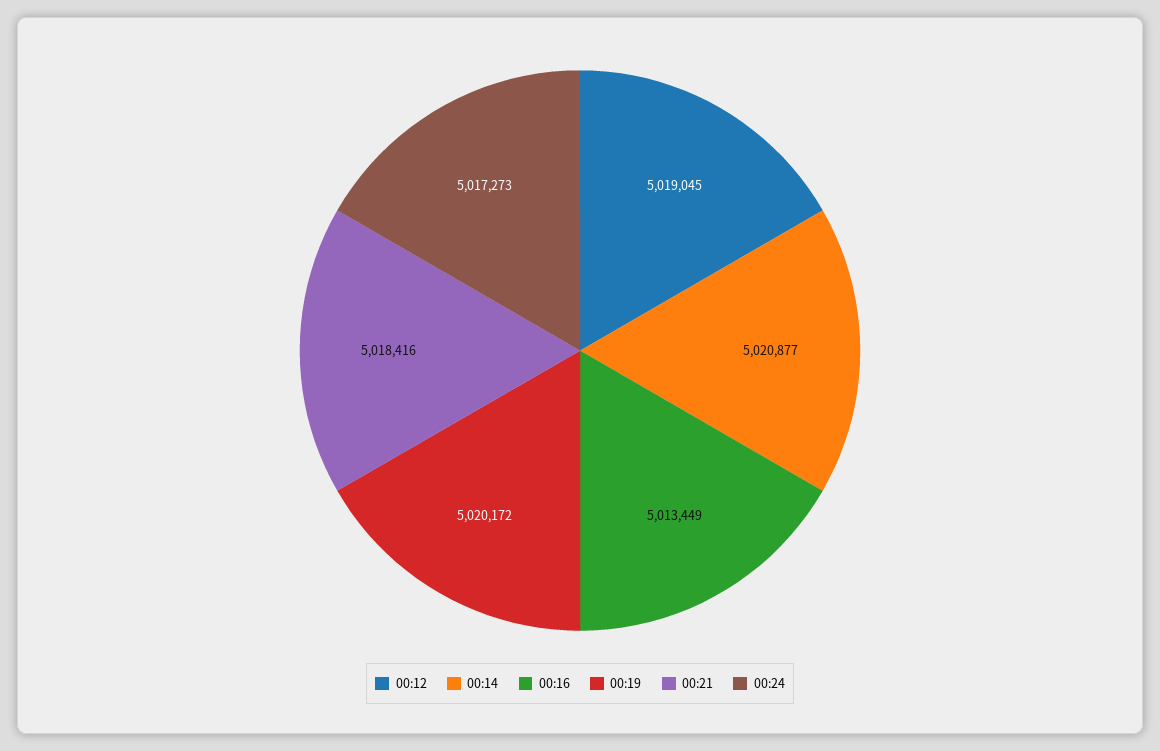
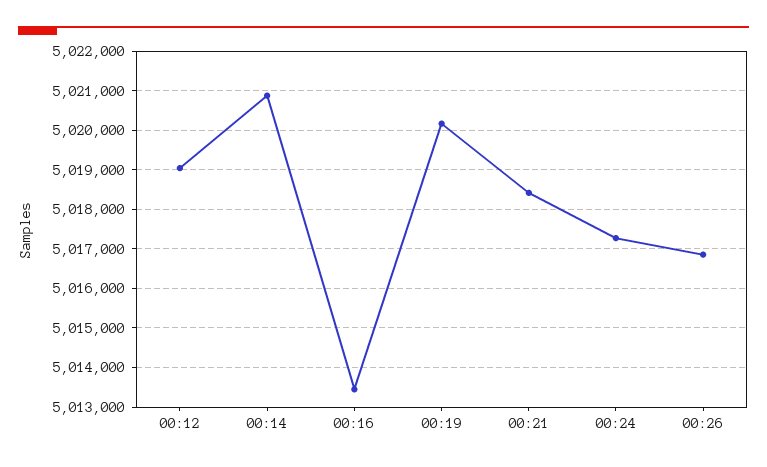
00:26: none -> 5016800

